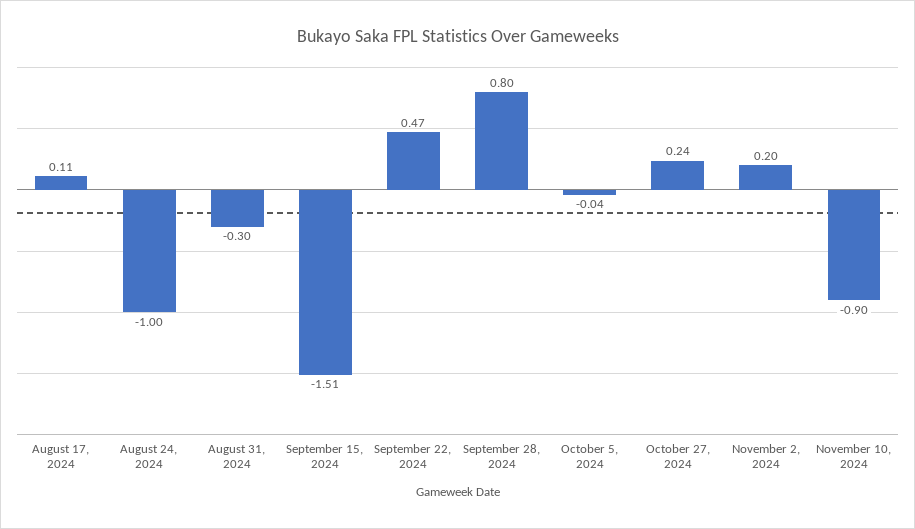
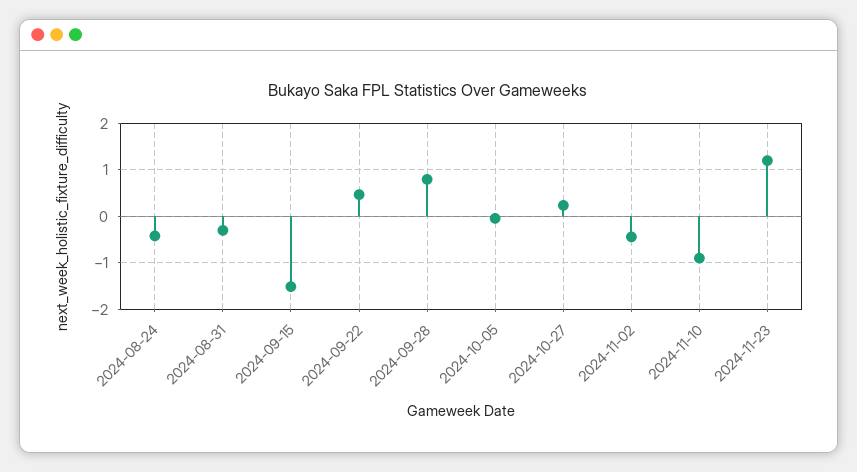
August 17, 2024: 0.11 -> none
August 24, 2024: -1 -> -0.4
November 2, 2024: 0.2 -> -0.4
2024-11-23: none -> 1.2

